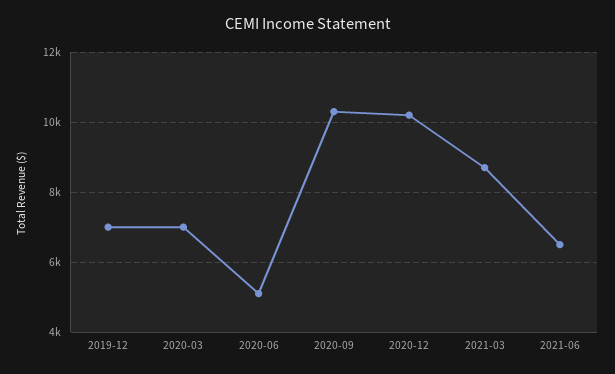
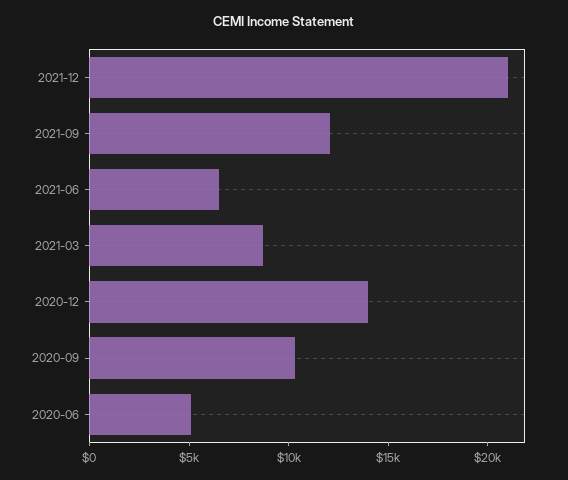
2019-12: 7000 -> none
2020-03: 7000 -> none
2020-12: 10200 -> 14000
2021-12: none -> 21000
2021-09: none -> 12000

